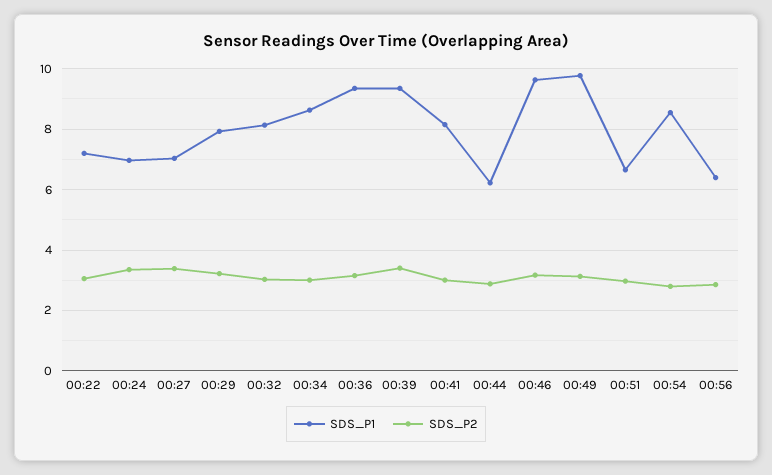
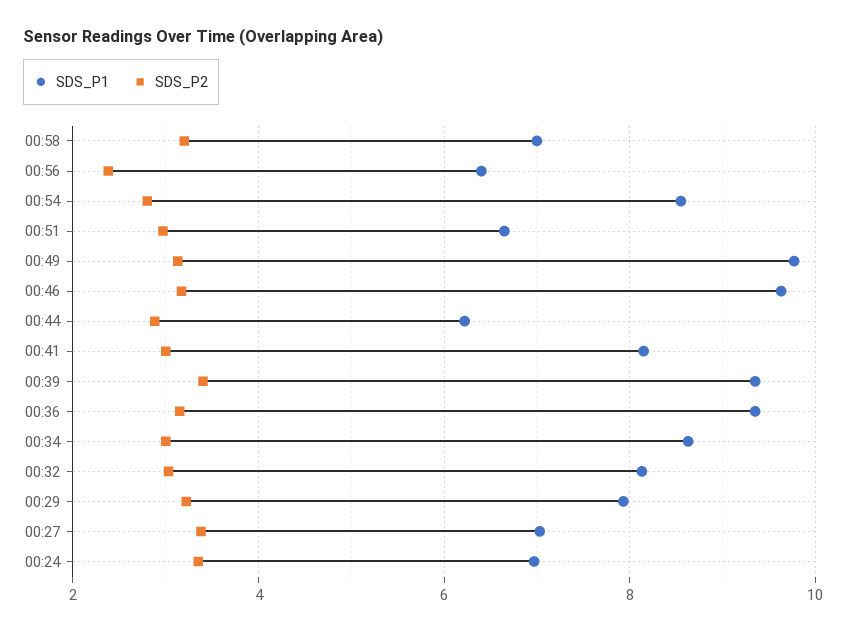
SDS_P1, 00:22: 7.2 -> none
SDS_P2, 00:22: 3 -> none
SDS_P2, 00:56: 2.8 -> 2.4
SDS_P1, 00:58: none -> 7
SDS_P2, 00:58: none -> 3.2

